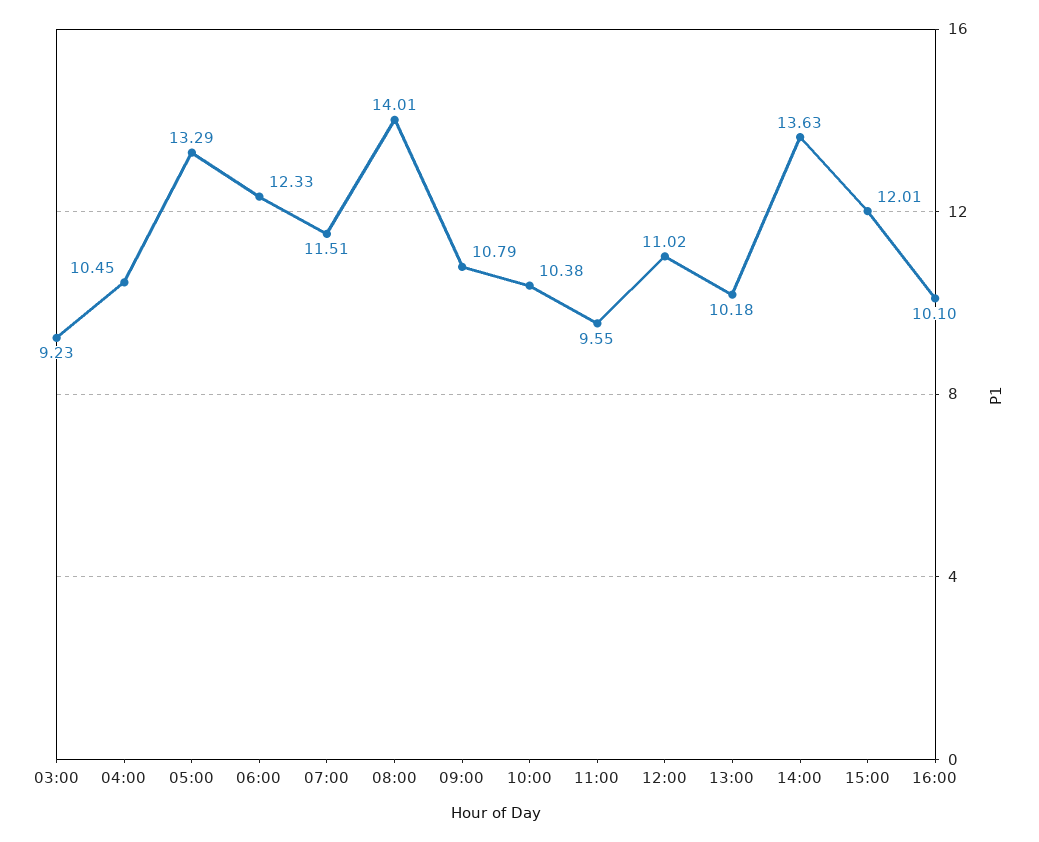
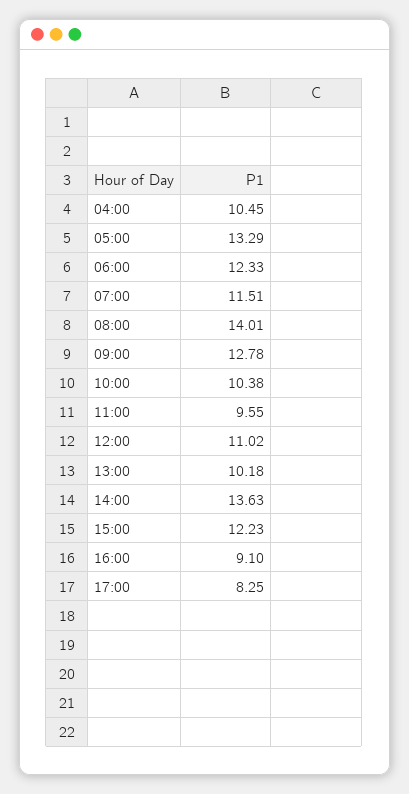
03:00: 9.23 -> none
09:00: 10.79 -> 12.78
15:00: 12.01 -> 12.23
16:00: 10.1 -> 9.1
17:00: none -> 8.25

